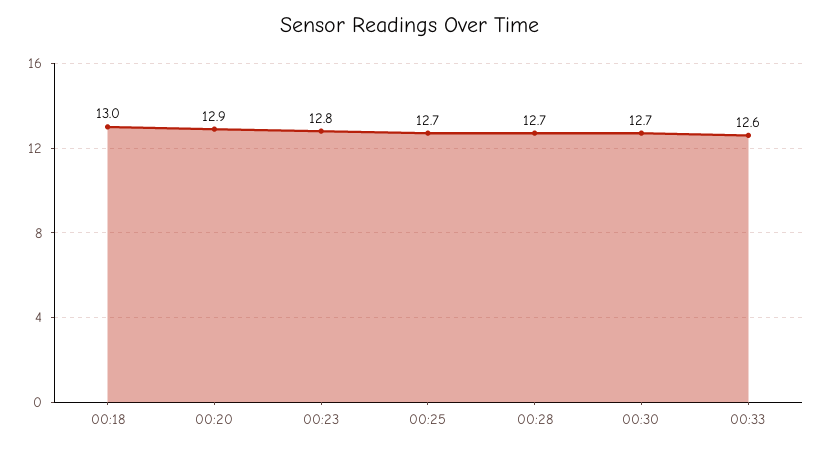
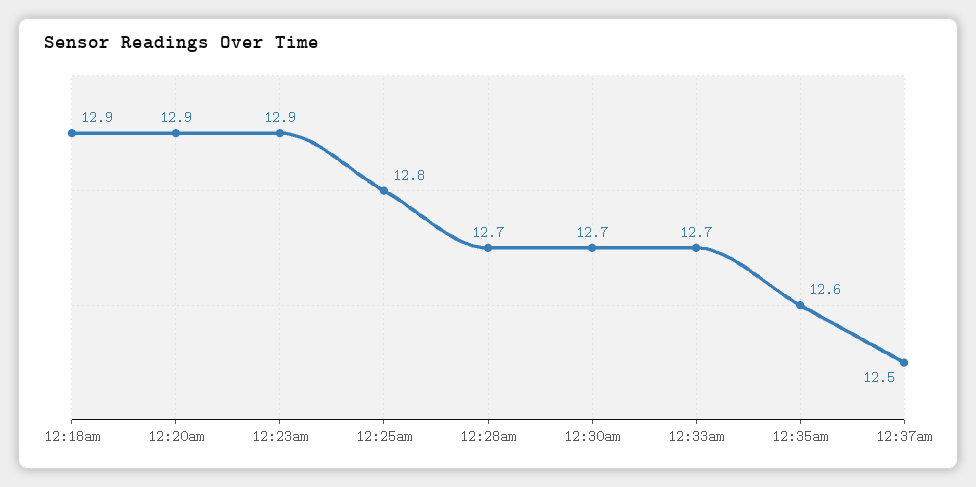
00:18: 13 -> 12.9
00:23: 12.8 -> 12.9
00:25: 12.7 -> 12.8
00:33: 12.6 -> 12.7
12:35am: none -> 12.6
12:37am: none -> 12.5

